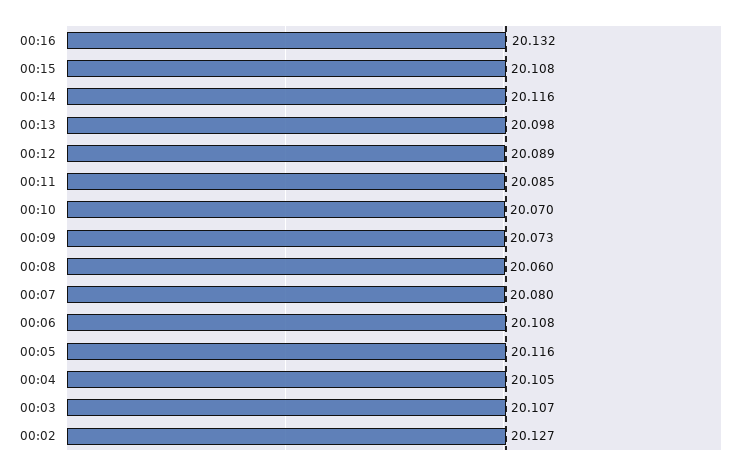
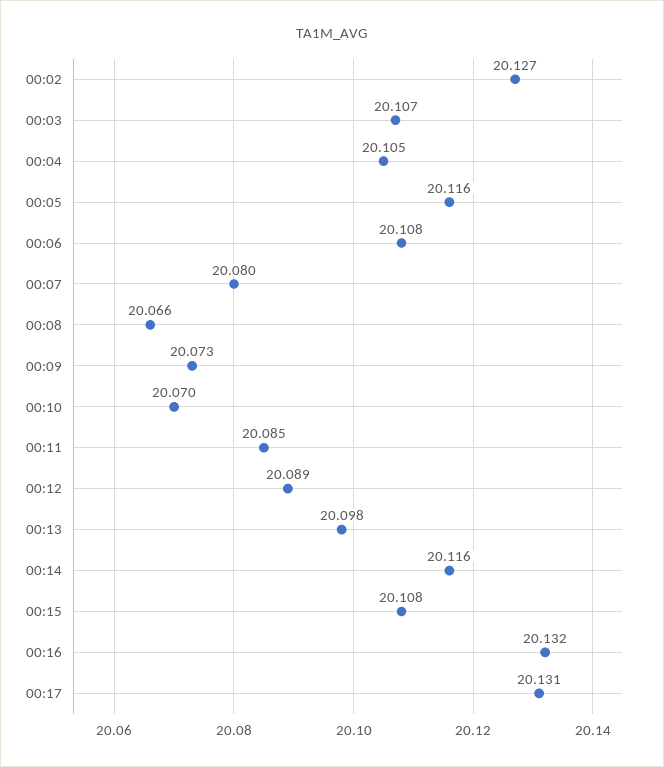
00:08: 20.06 -> 20.066
00:17: none -> 20.131

